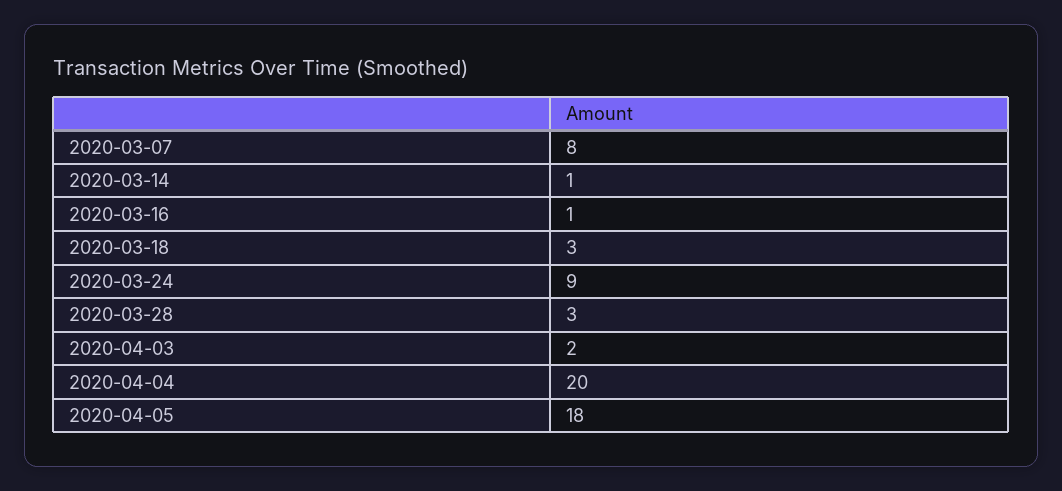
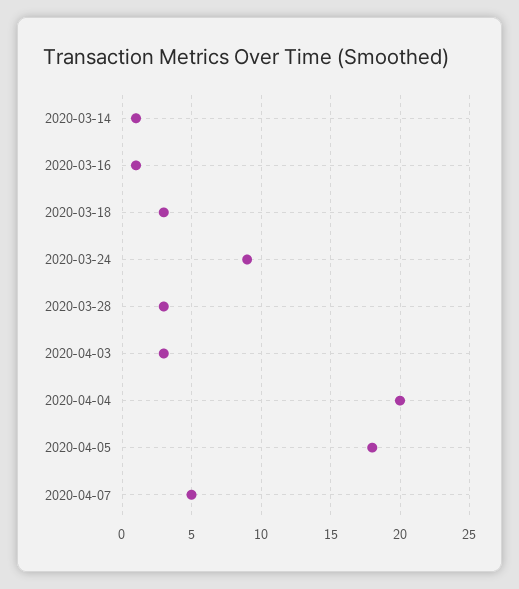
2020-03-07: 8 -> none
2020-04-03: 2 -> 3
2020-04-07: none -> 5

